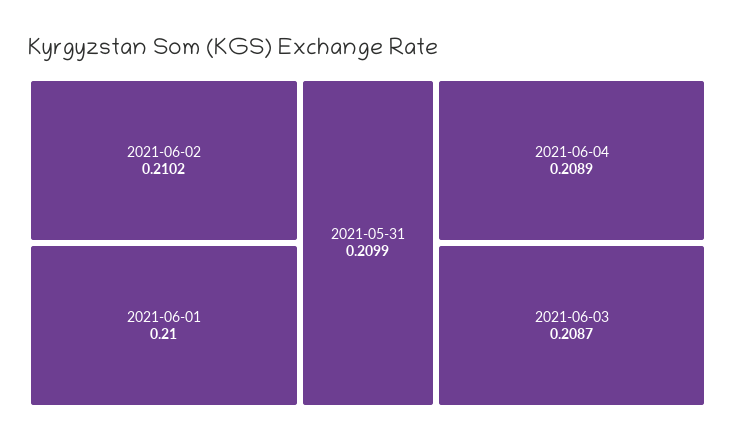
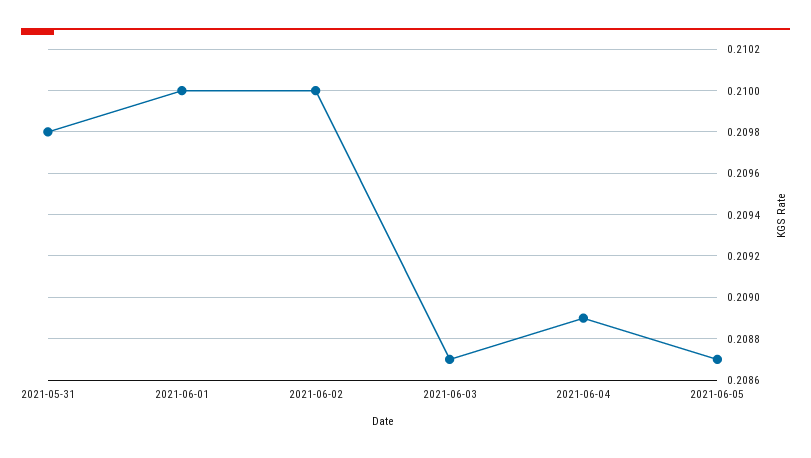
2021-06-02: 0.2102 -> 0.21
2021-05-31: 0.2099 -> 0.2098
2021-06-05: none -> 0.2087

